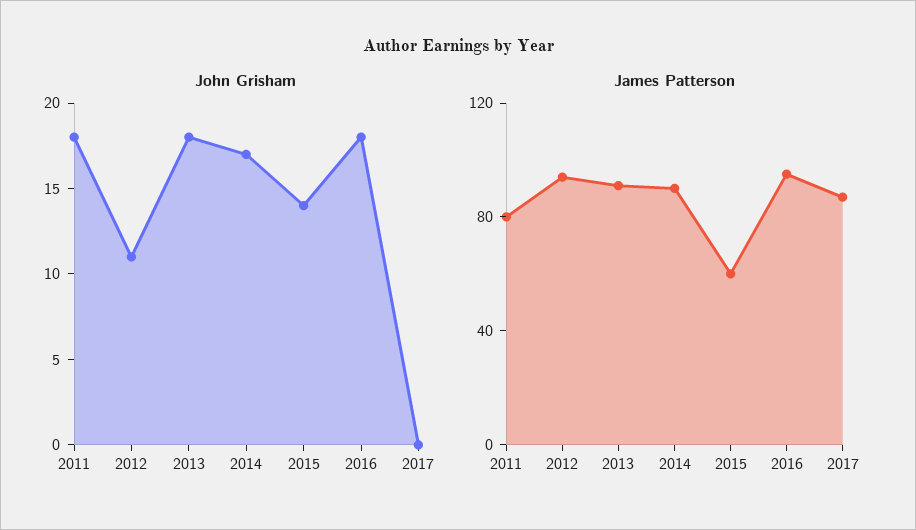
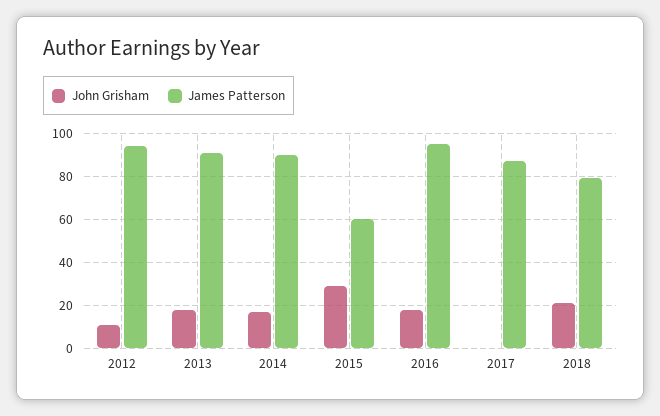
John Grisham, 2011: 18 -> none
John Grisham, 2015: 14 -> 30
James Patterson, 2011: 80 -> none
John Grisham, 2018: none -> 20
James Patterson, 2018: none -> 80

